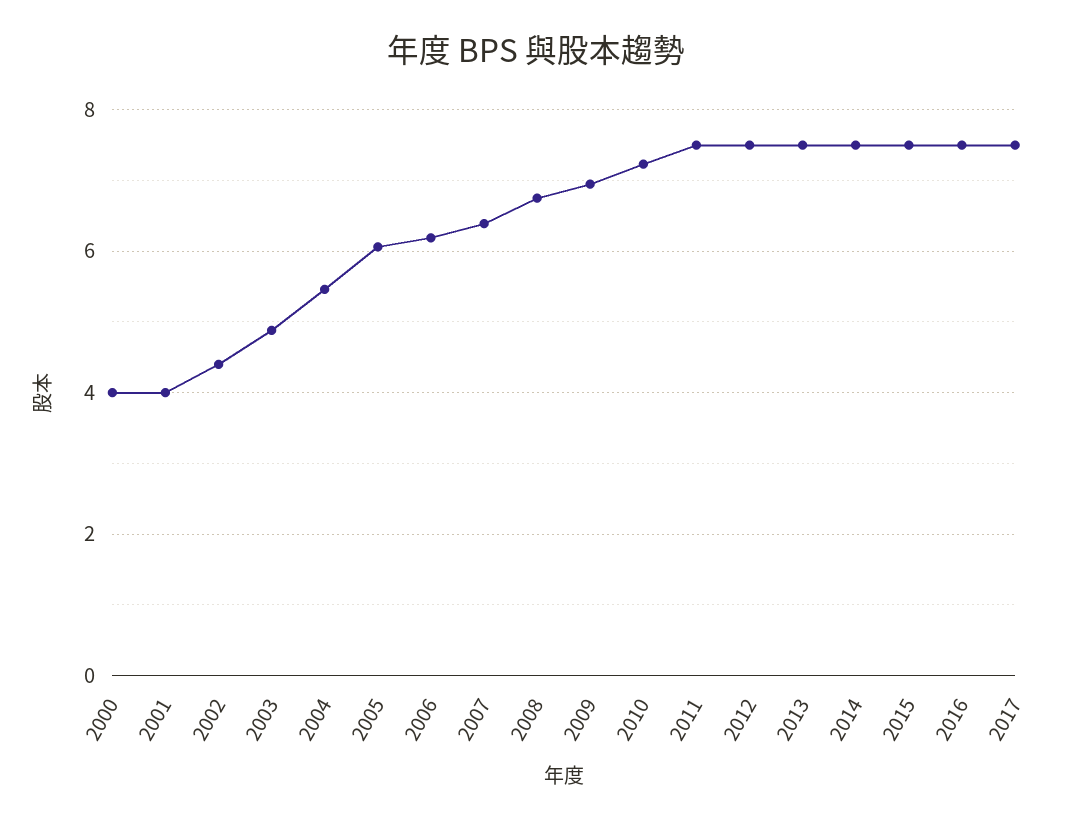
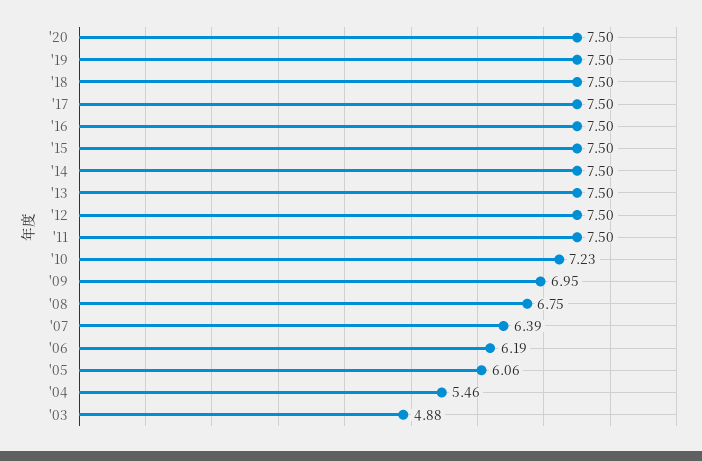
2000: 4 -> none
2001: 4 -> none
2002: 4.4 -> none
'20: none -> 7.5
'19: none -> 7.5
'18: none -> 7.5

